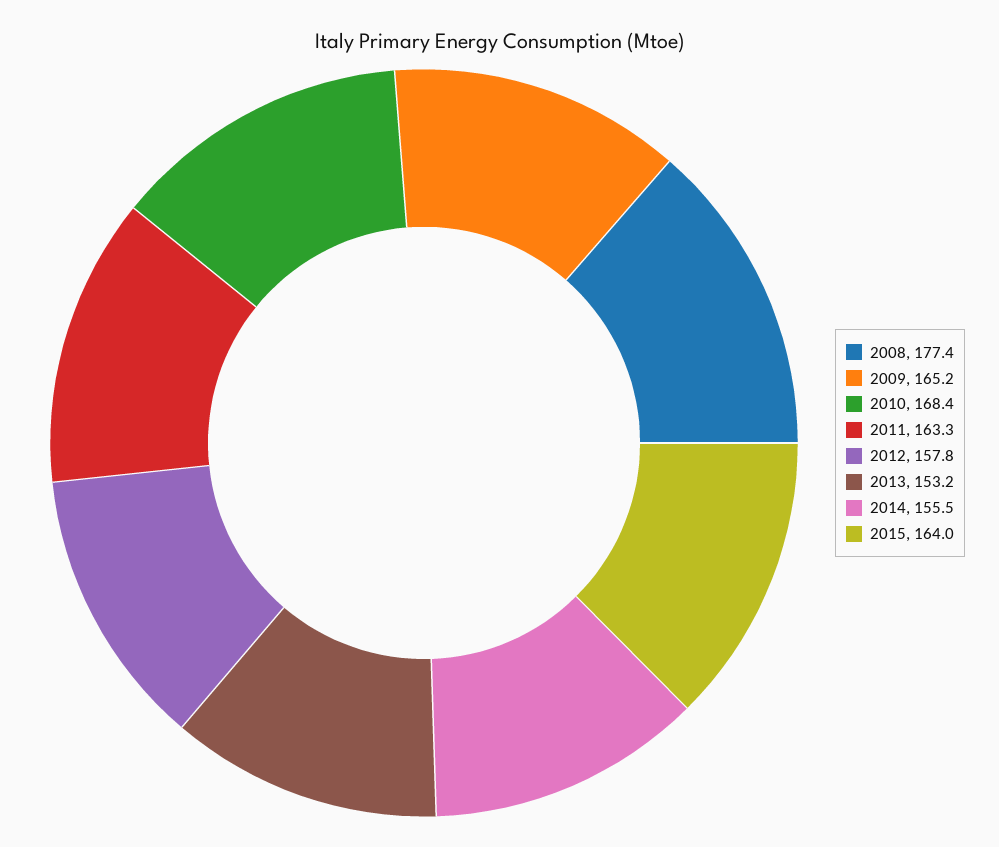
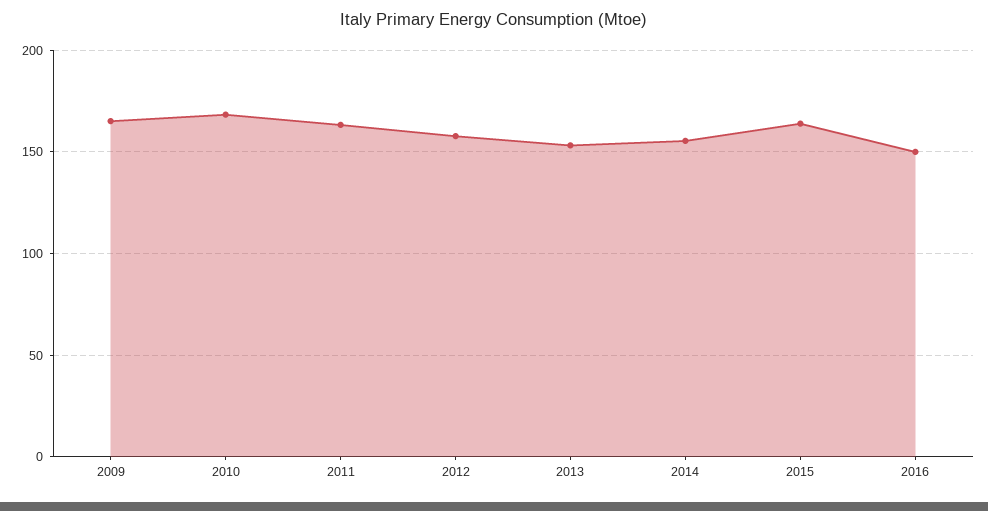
2008: 177.4 -> none
2016: none -> 150

